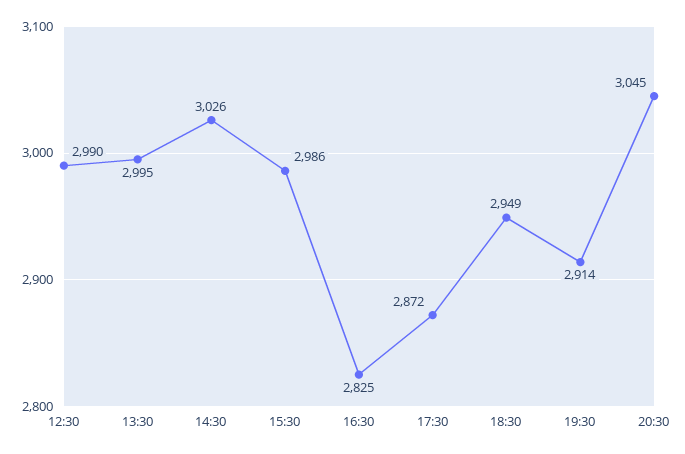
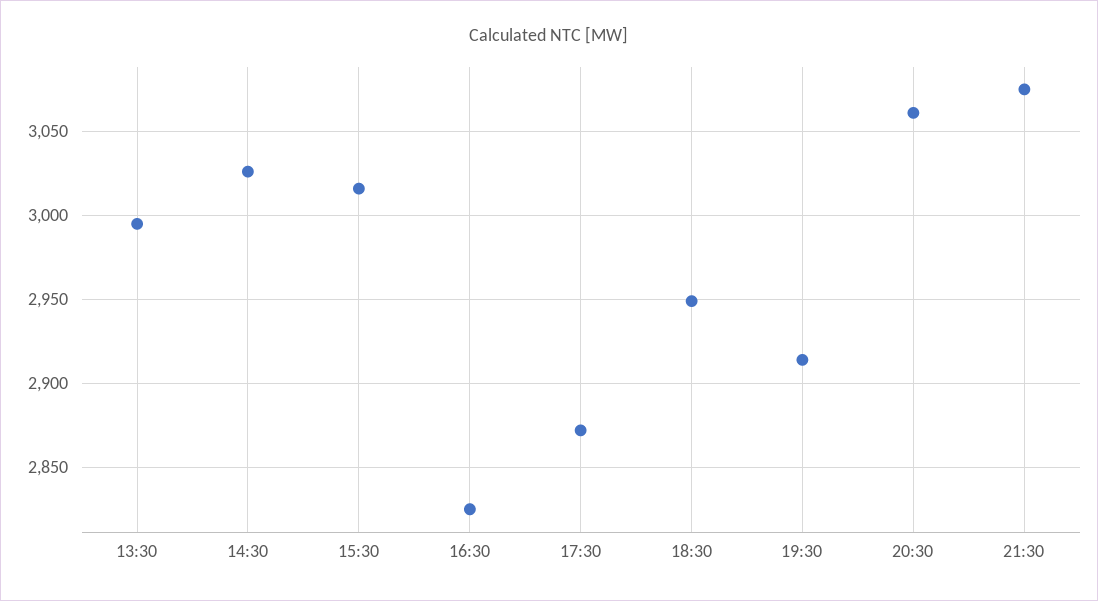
12:30: 2990 -> none
15:30: 2986 -> 3015
20:30: 3045 -> 3060
21:30: none -> 3075

